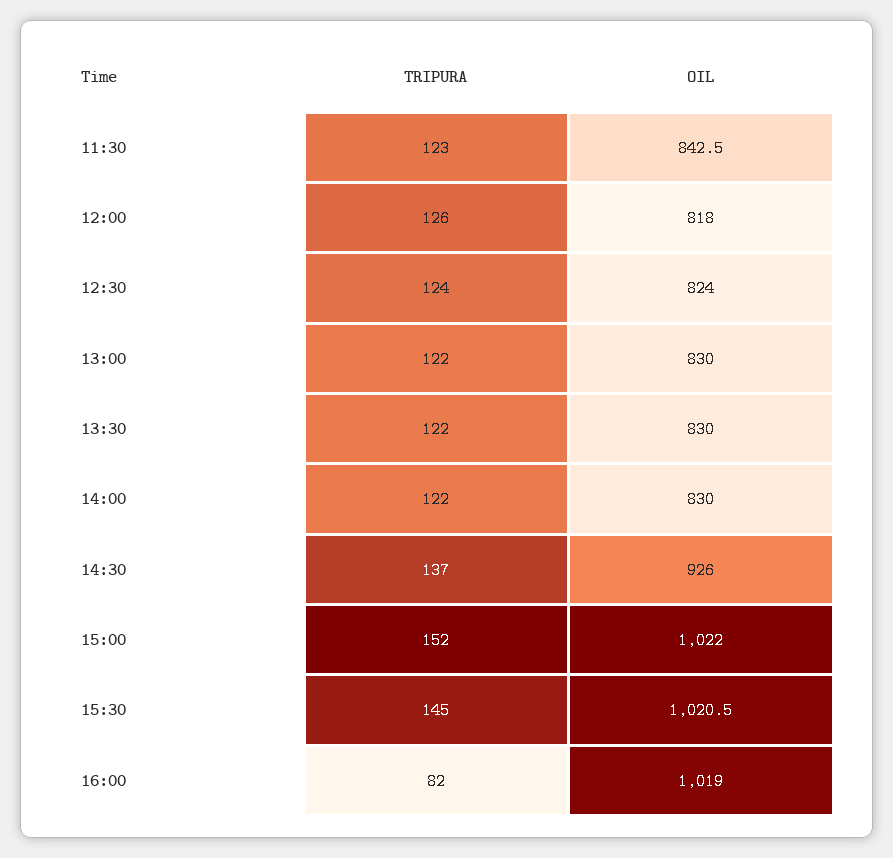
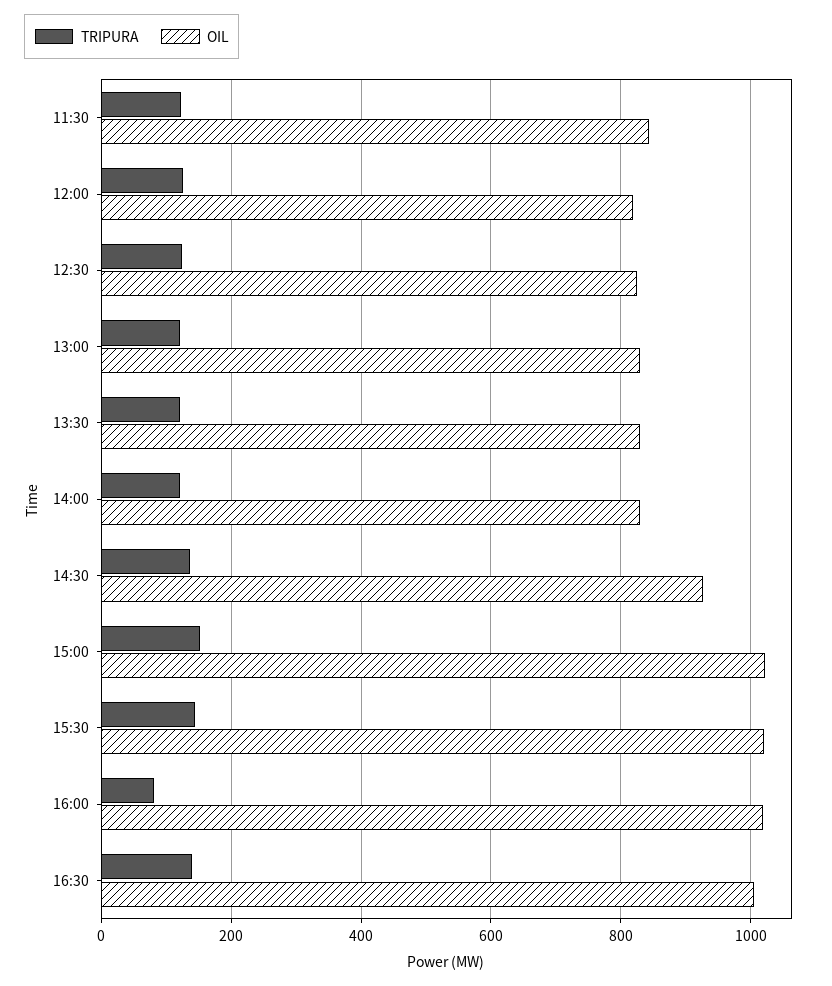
TRIPURA, 16:30: none -> 140
OIL, 16:30: none -> 1000

